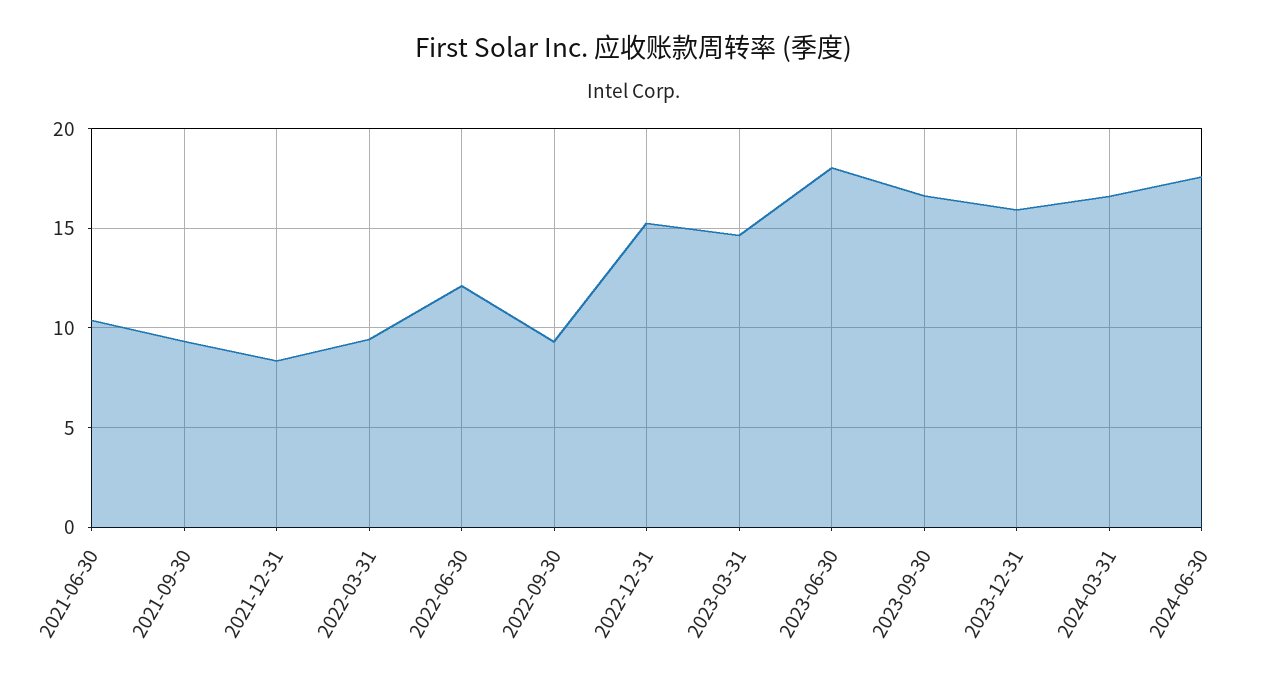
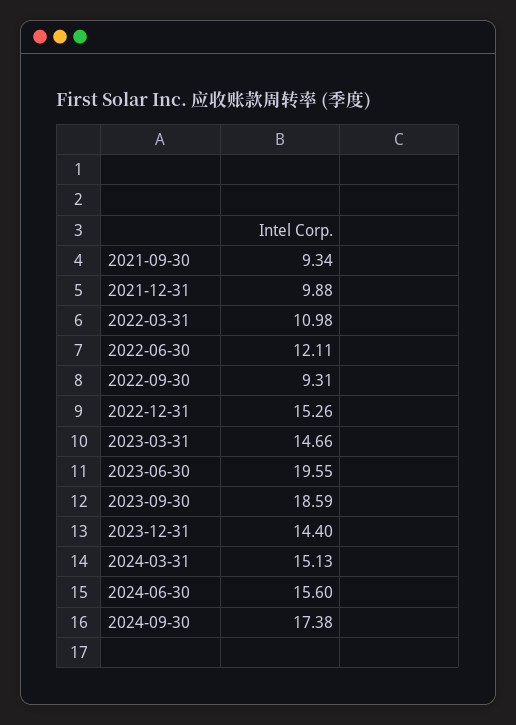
2021-06-30: 10.5 -> none
2021-12-31: 8.5 -> 9.88
2022-03-31: 9.5 -> 10.98
2023-06-30: 18 -> 19.55
2023-09-30: 16.5 -> 18.59
2023-12-31: 16 -> 14.4
2024-03-31: 16.5 -> 15.13
2024-06-30: 17.5 -> 15.6
2024-09-30: none -> 17.38

